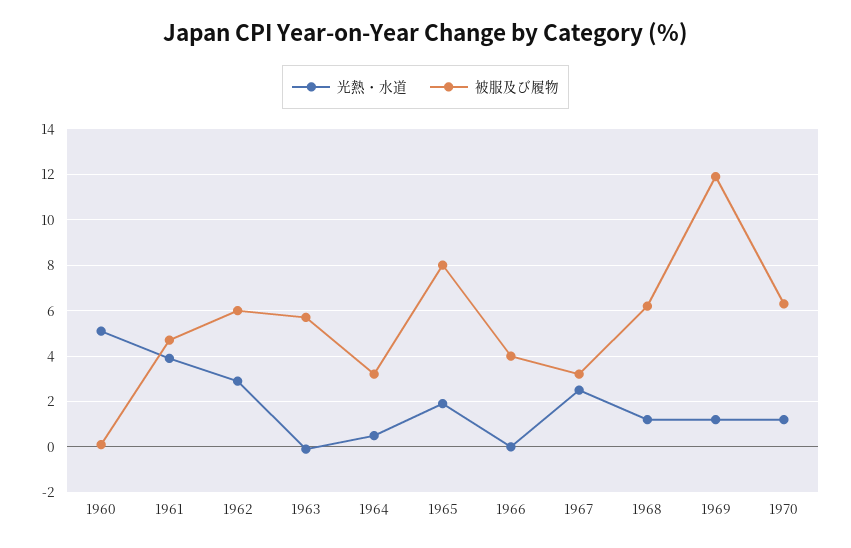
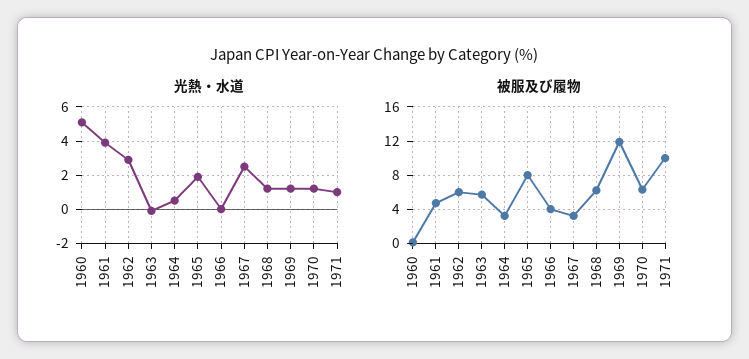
光熱・水道, 1971: none -> 1
被服及び履物, 1971: none -> 10

